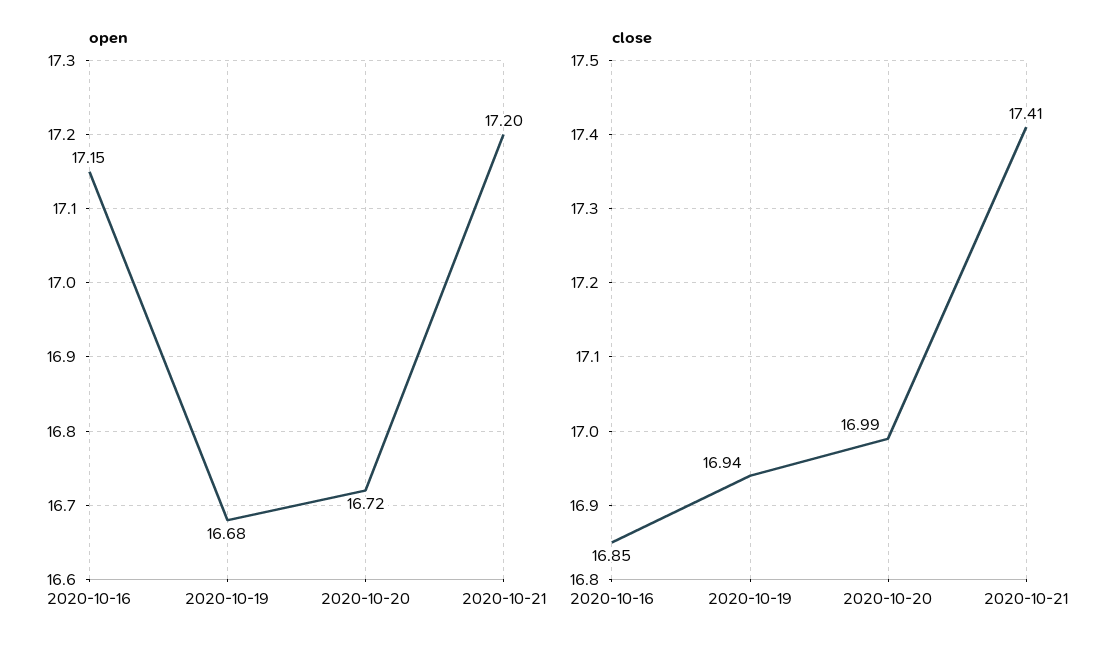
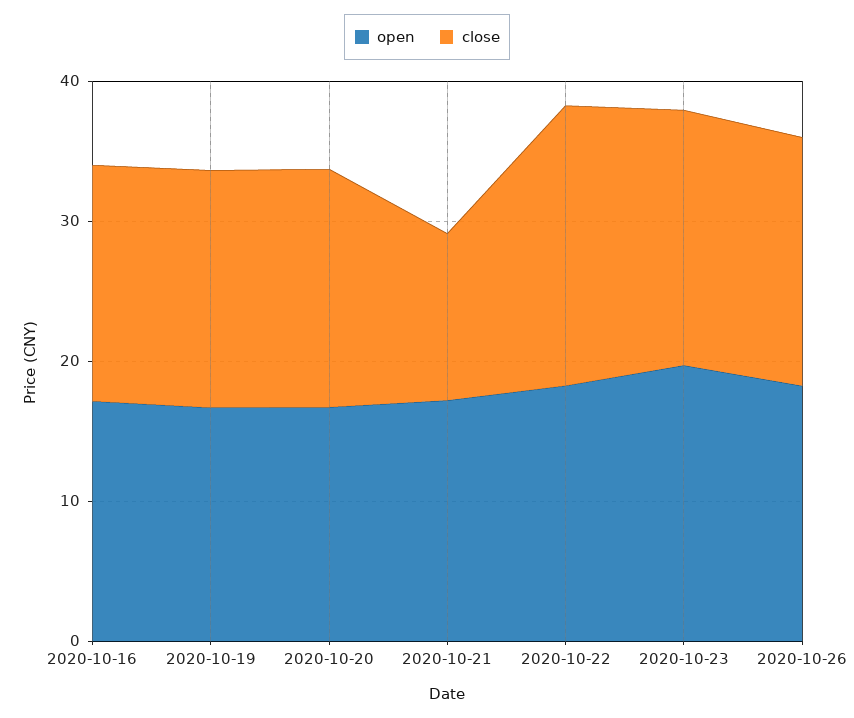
close, 2020-10-21: 17.41 -> 12
open, 2020-10-22: none -> 18
close, 2020-10-22: none -> 20
open, 2020-10-23: none -> 20
close, 2020-10-23: none -> 18
open, 2020-10-26: none -> 18
close, 2020-10-26: none -> 18

